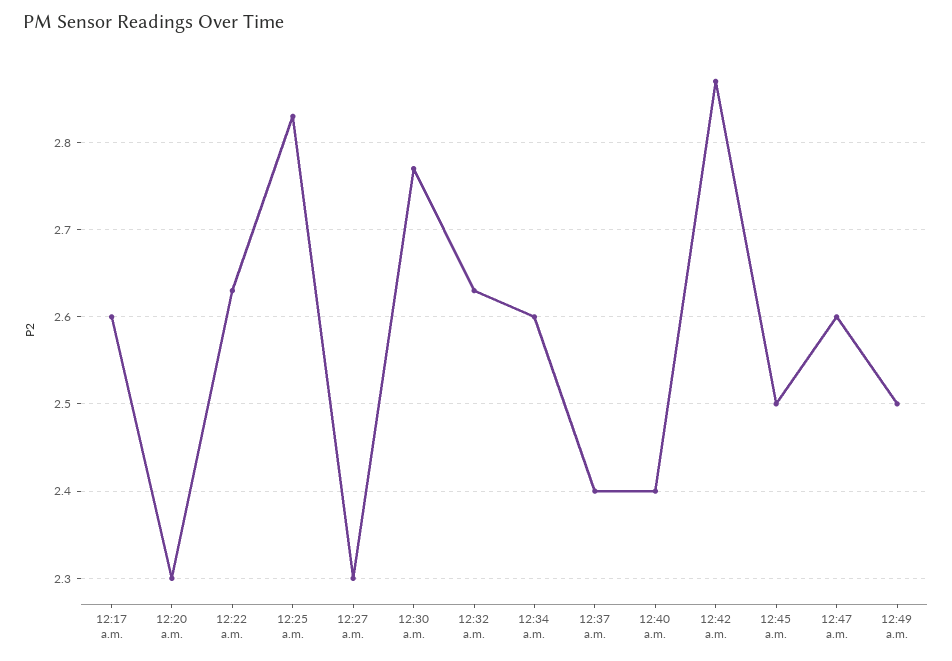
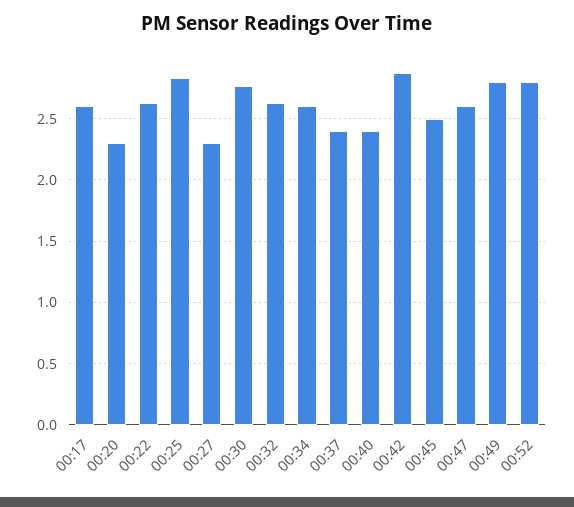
12:49 a.m.: 2.5 -> 2.8
00:52: none -> 2.8

